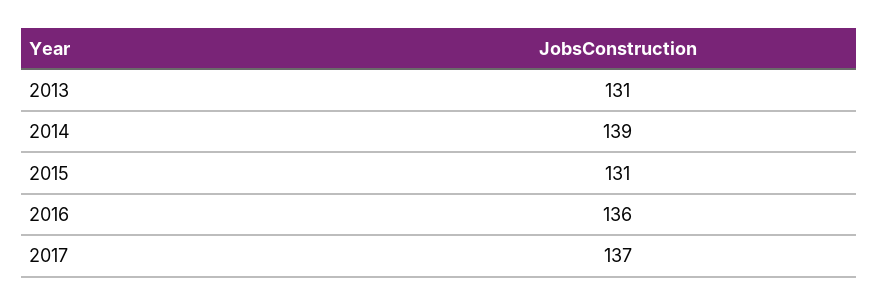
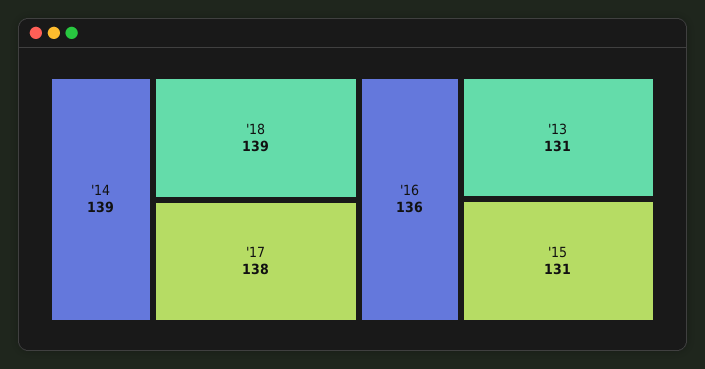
2017: 137 -> 138
'18: none -> 139

